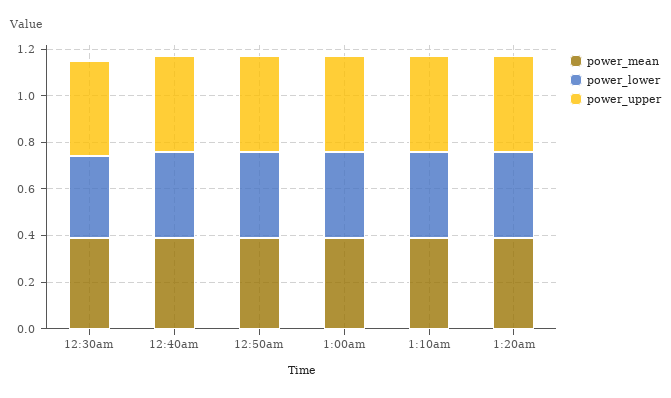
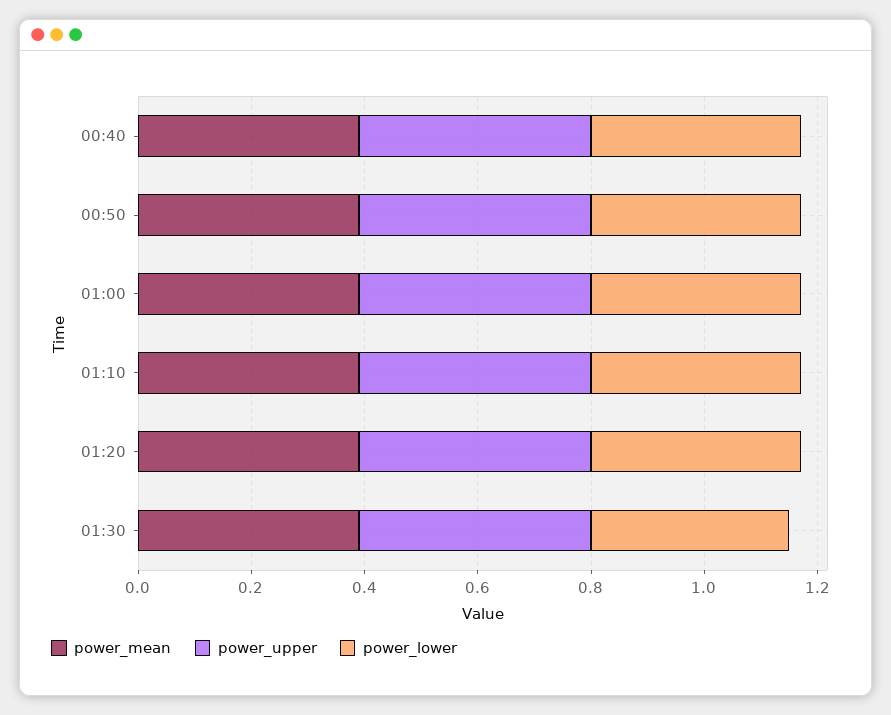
power_mean, 12:30am: 0.4 -> none
power_lower, 12:30am: 0.35 -> none
power_upper, 12:30am: 0.4 -> none
power_mean, 01:30: none -> 0.4
power_upper, 01:30: none -> 0.4
power_lower, 01:30: none -> 0.35

